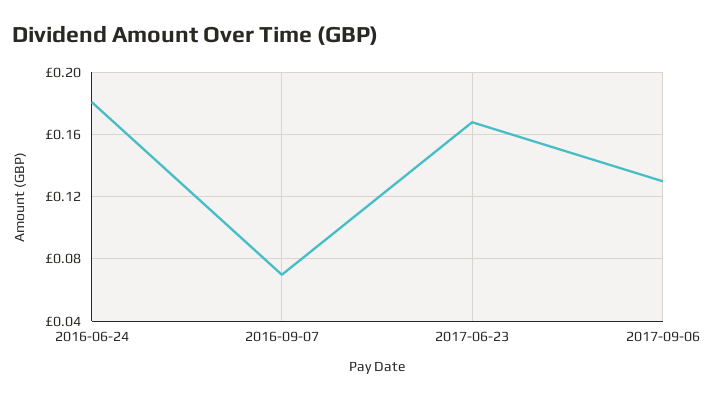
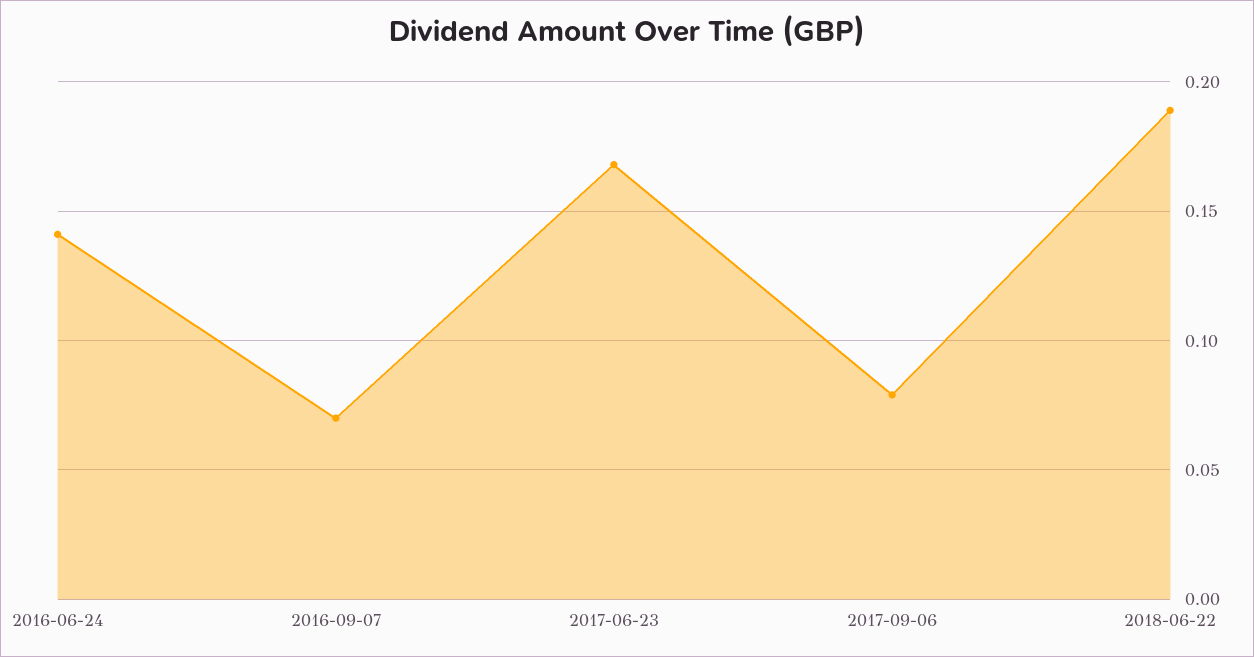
2016-06-24: 0.18 -> 0.14
2017-09-06: 0.13 -> 0.08
2018-06-22: none -> 0.19

